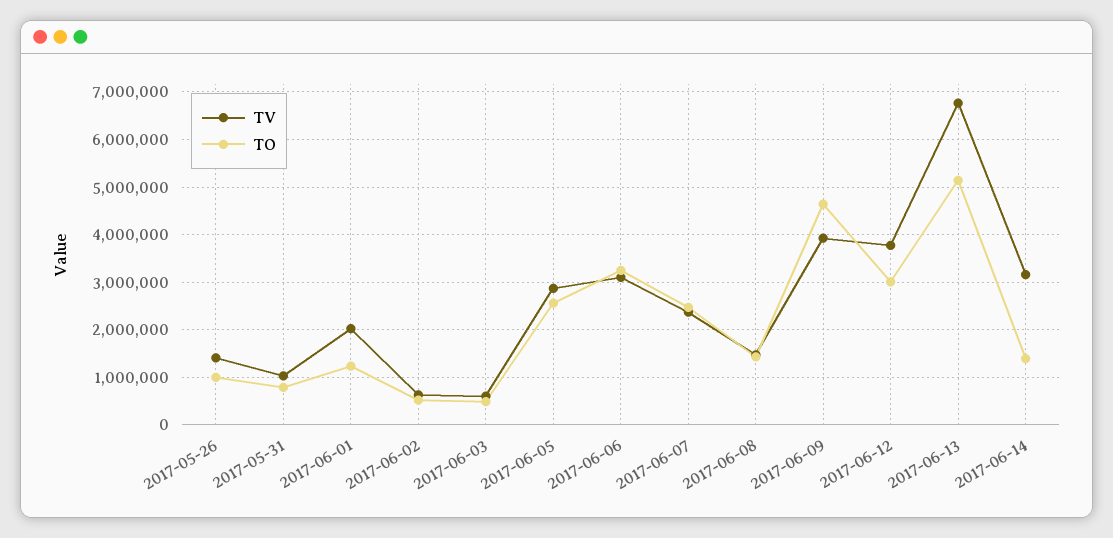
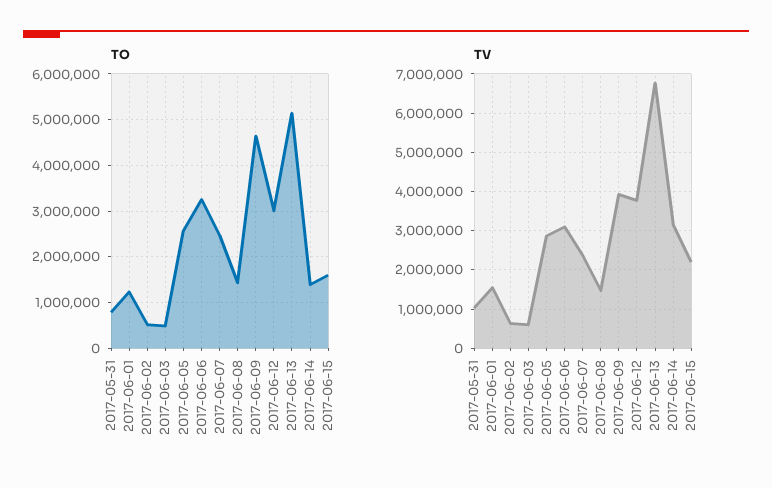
TV, 2017-05-26: 1400000 -> none
TO, 2017-05-26: 1000000 -> none
TV, 2017-06-01: 2000000 -> 1600000
TO, 2017-06-15: none -> 1600000
TV, 2017-06-15: none -> 2200000

